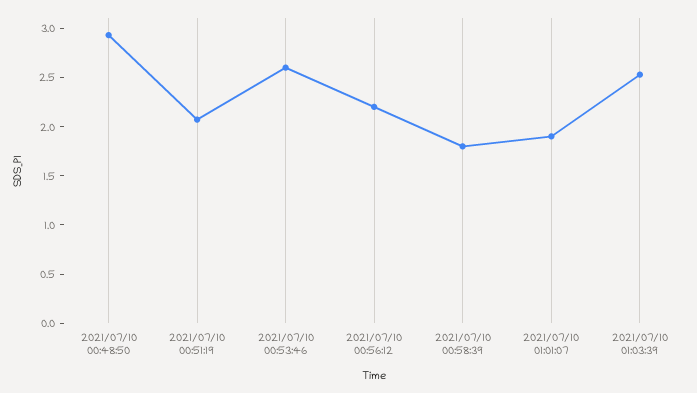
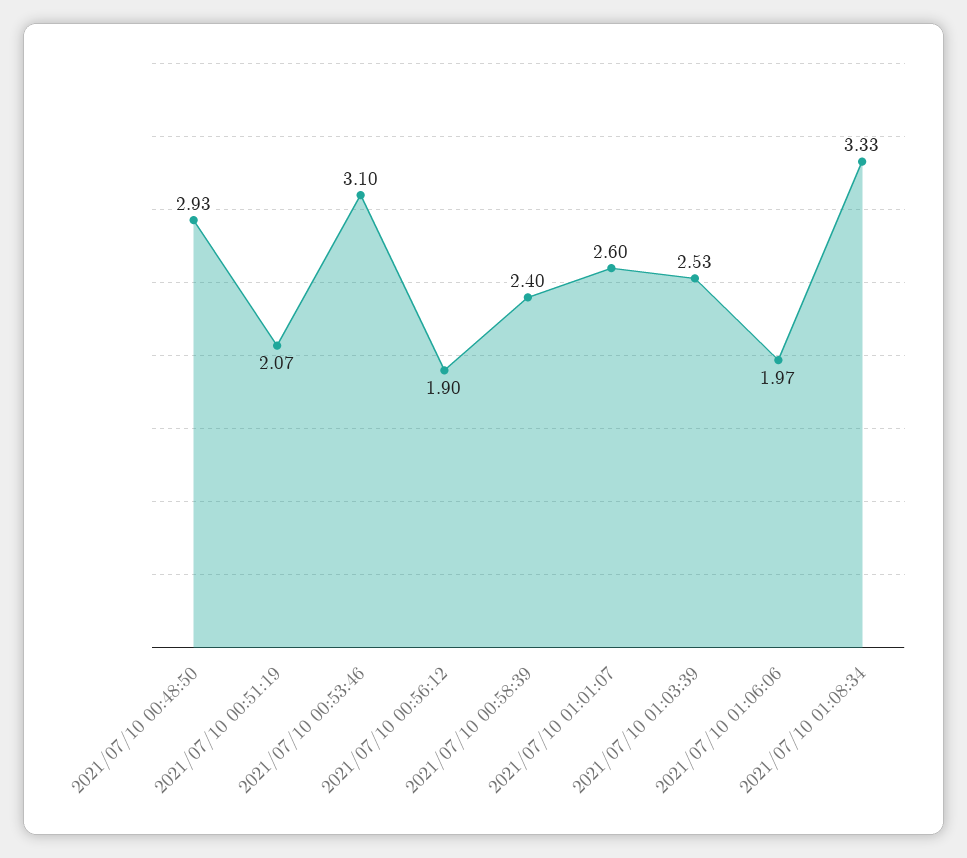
2021/07/10 00:53:46: 2.6 -> 3.1
2021/07/10 00:56:12: 2.2 -> 1.9
2021/07/10 00:58:39: 1.8 -> 2.4
2021/07/10 01:01:07: 1.9 -> 2.6
2021/07/10 01:06:06: none -> 1.97
2021/07/10 01:08:34: none -> 3.33

